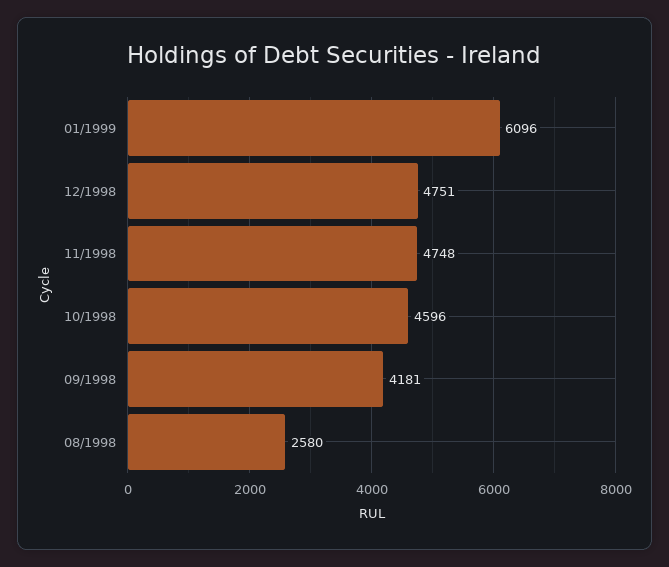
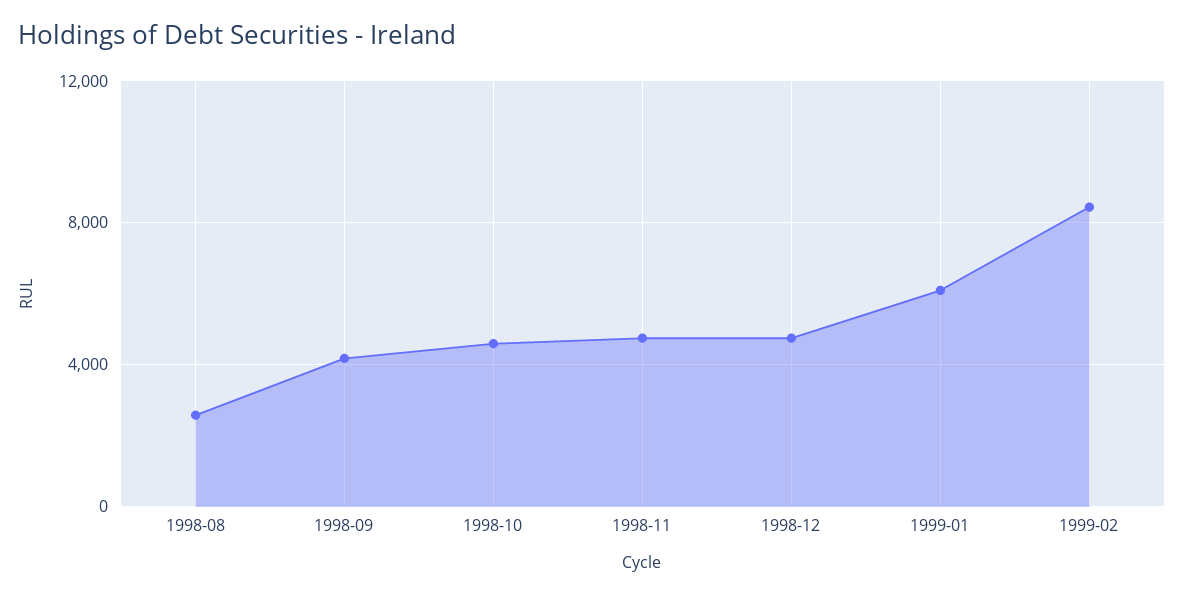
1999-02: none -> 8500

